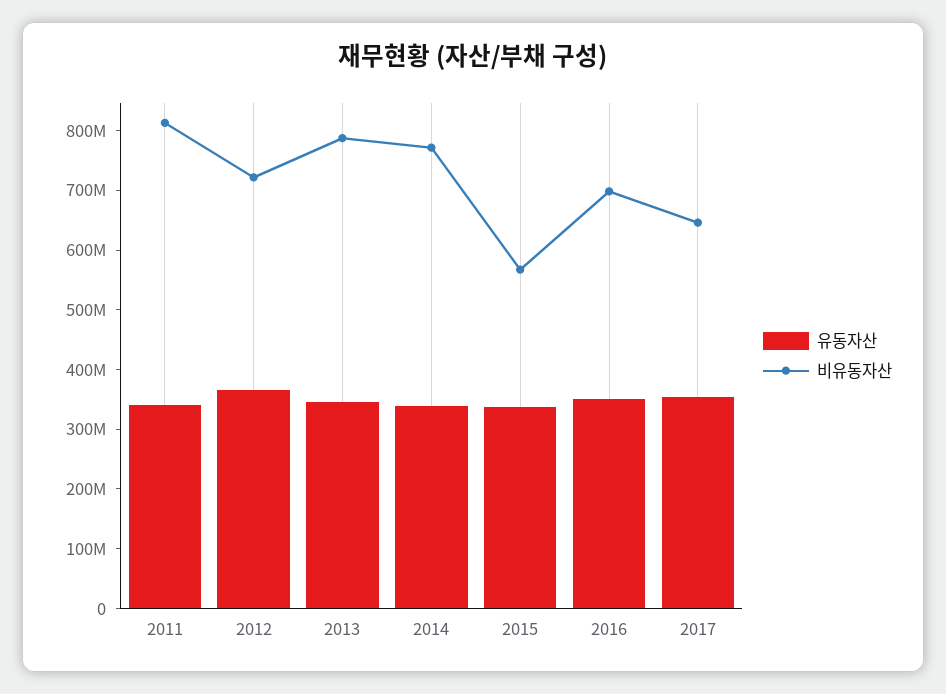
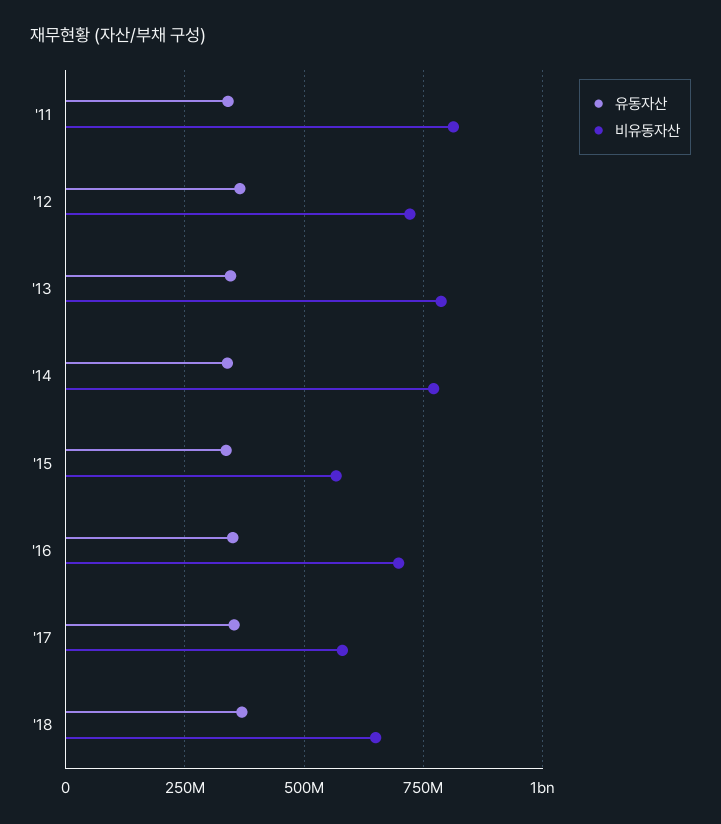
비유동자산, 2017: 640000000 -> 575000000
유동자산, '18: none -> 375000000
비유동자산, '18: none -> 650000000

